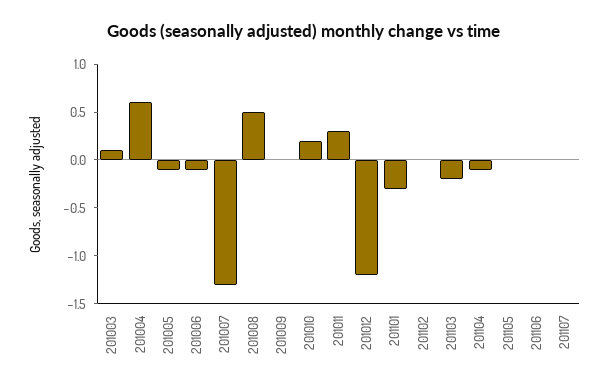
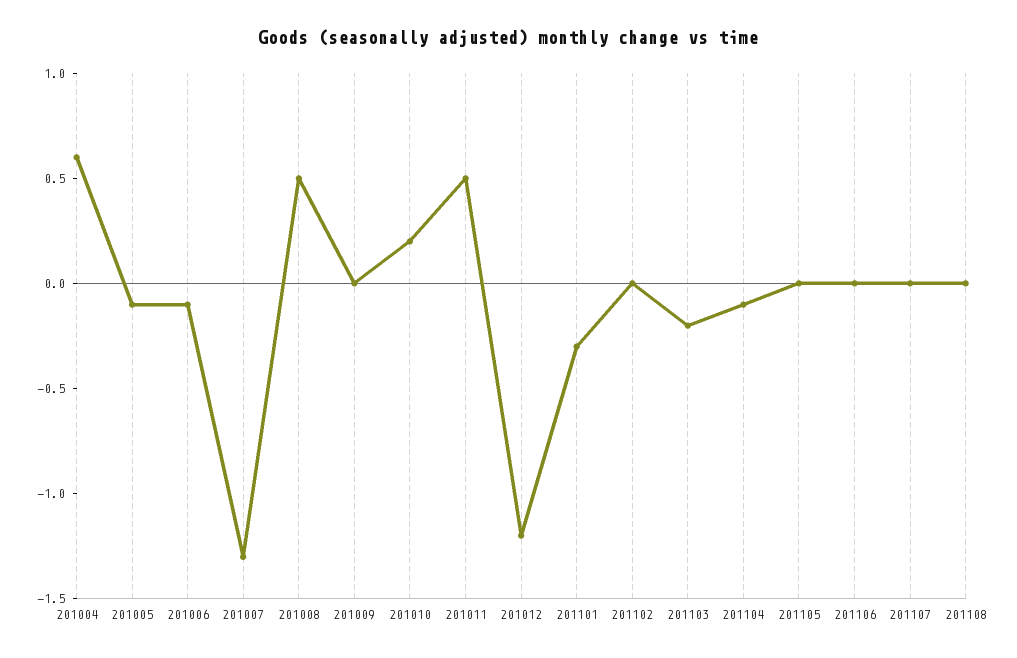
201003: 0.1 -> none
201011: 0.3 -> 0.5
201108: none -> 0

